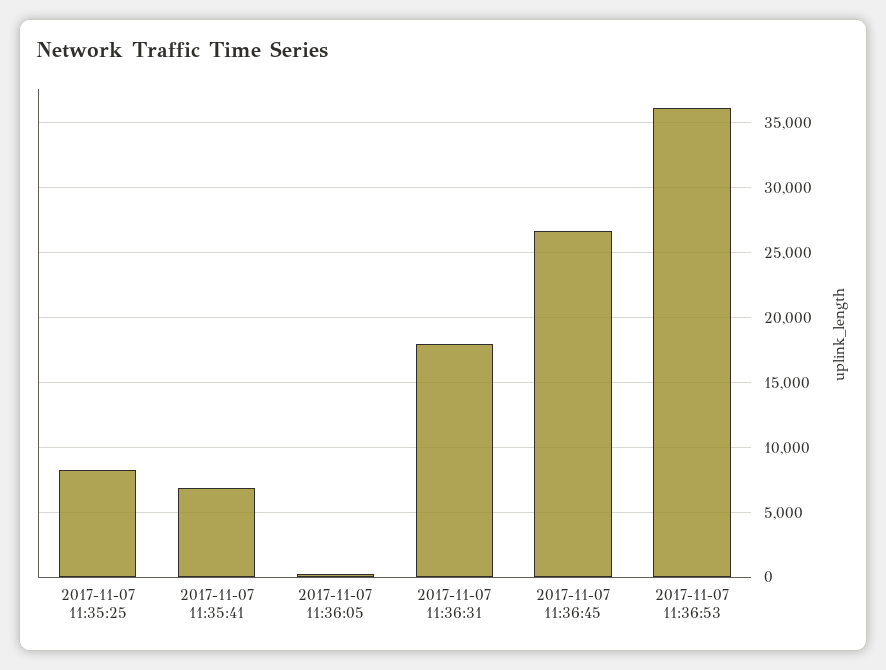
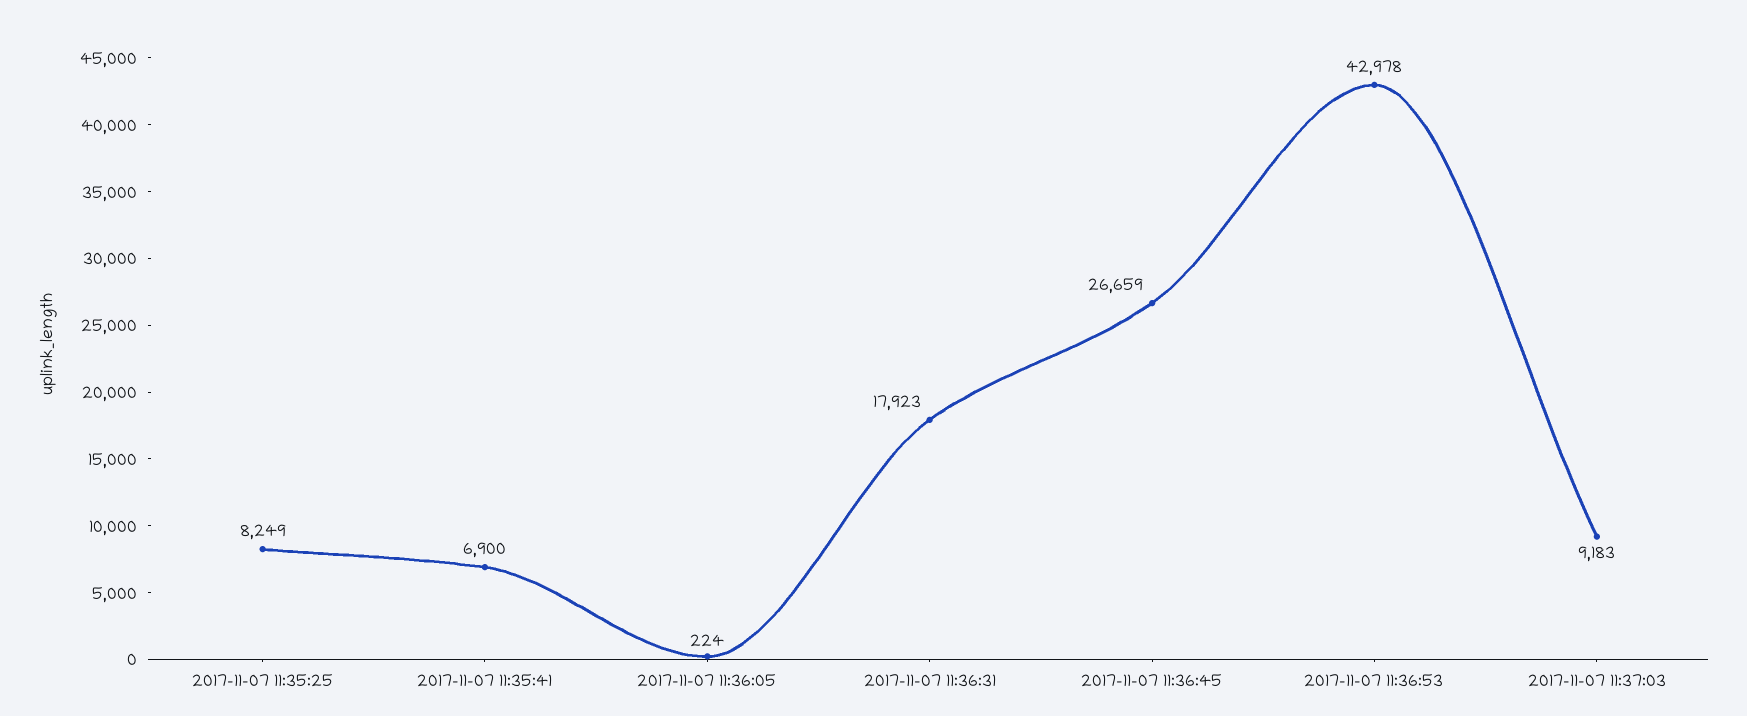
2017-11-07 11:36:53: 36000 -> 42978
2017-11-07 11:37:03: none -> 9183

